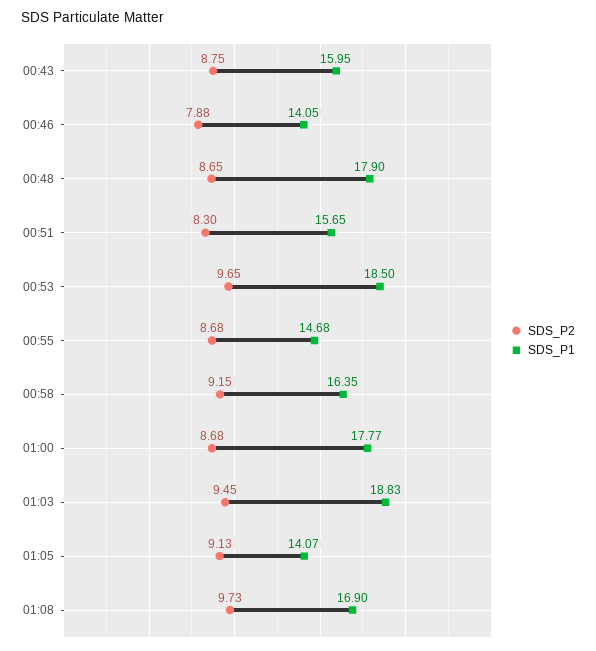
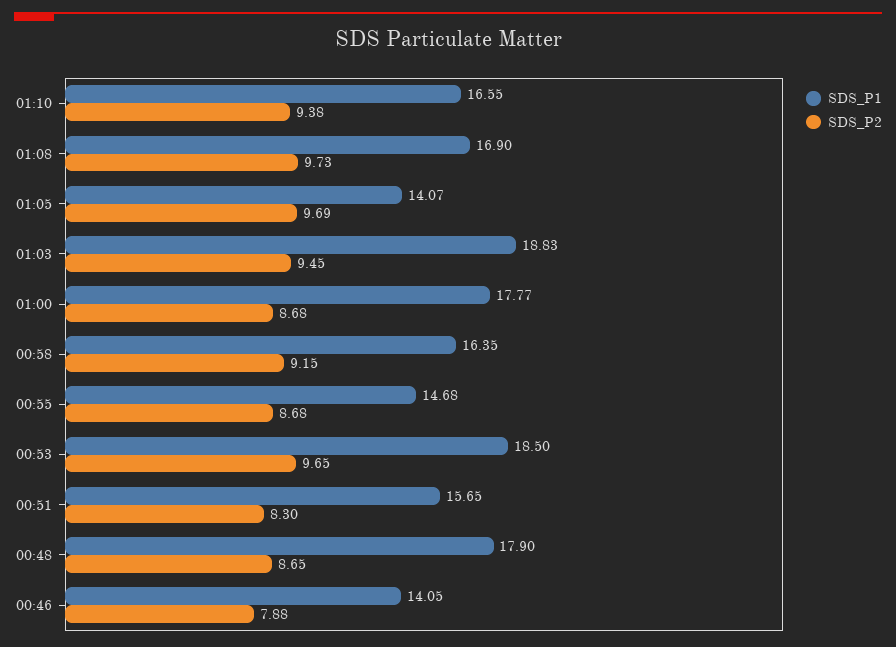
SDS_P2, 00:43: 8.75 -> none
SDS_P1, 00:43: 15.95 -> none
SDS_P2, 01:05: 9.13 -> 9.69
SDS_P1, 01:10: none -> 16.55
SDS_P2, 01:10: none -> 9.38

